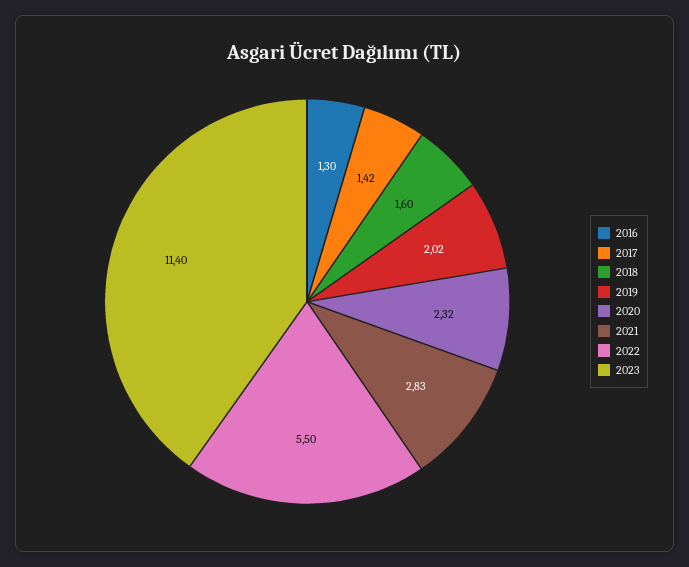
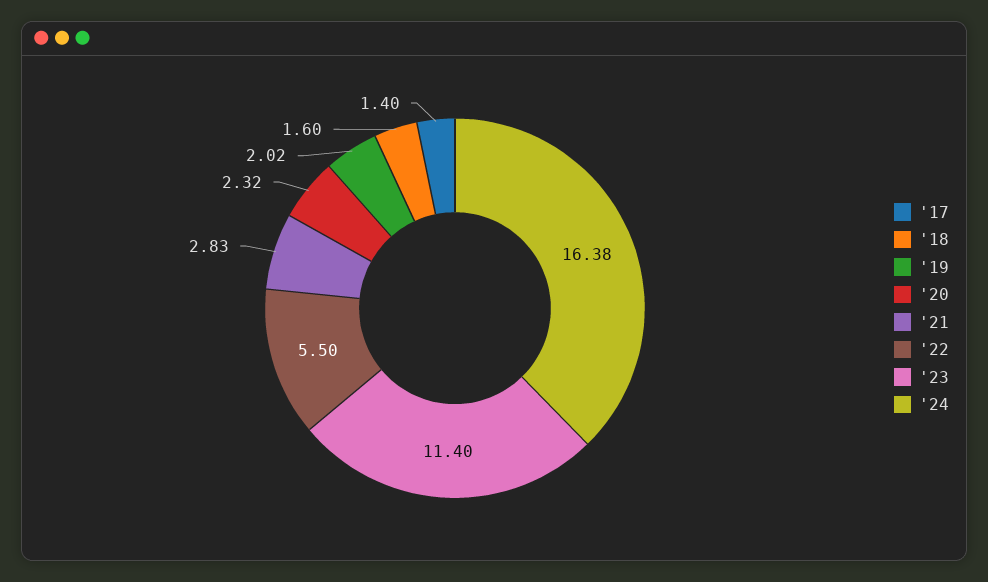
2016: 1.3 -> none
2017: 1.42 -> 1.4
'24: none -> 16.38

